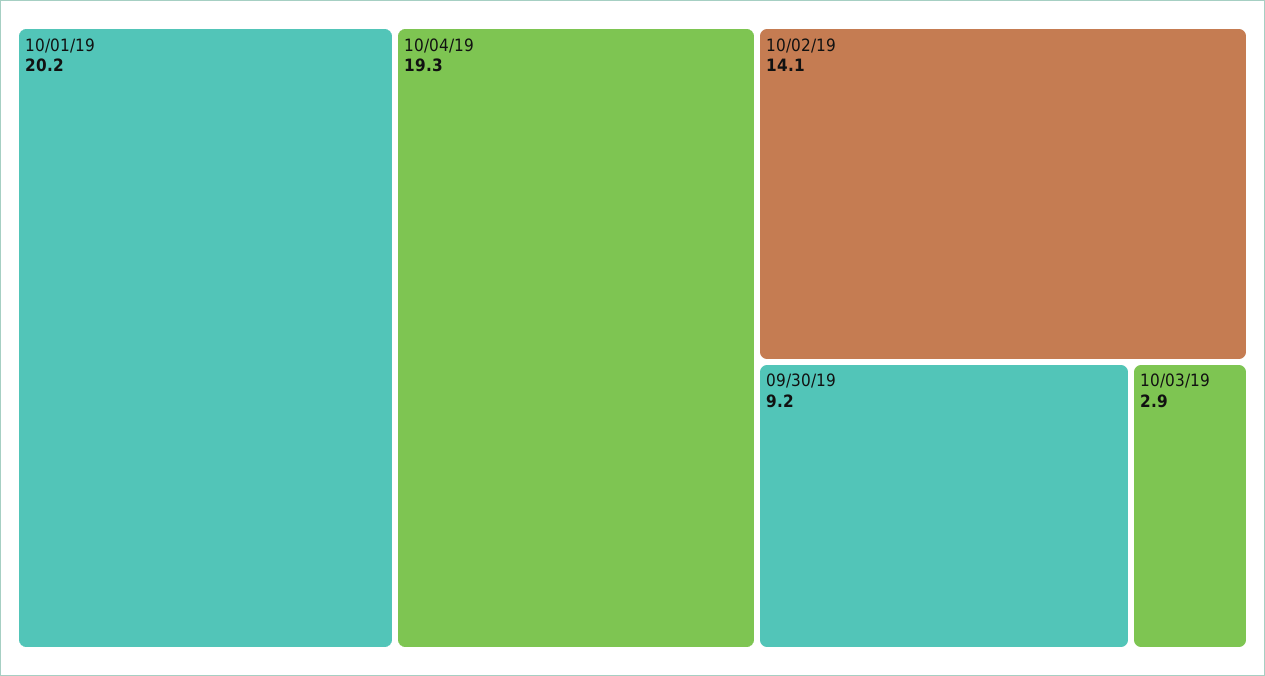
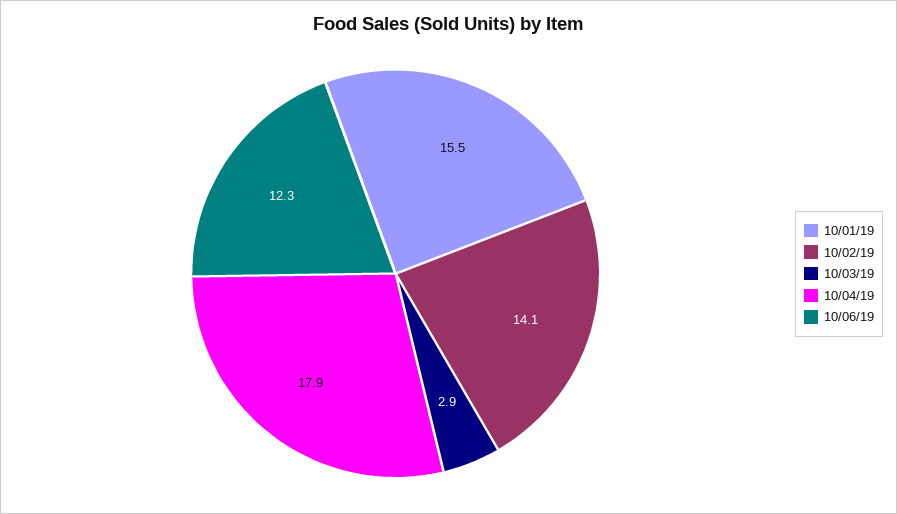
10/01/19: 20.2 -> 15.5
10/04/19: 19.3 -> 17.9
09/30/19: 9.2 -> none
10/06/19: none -> 12.3

